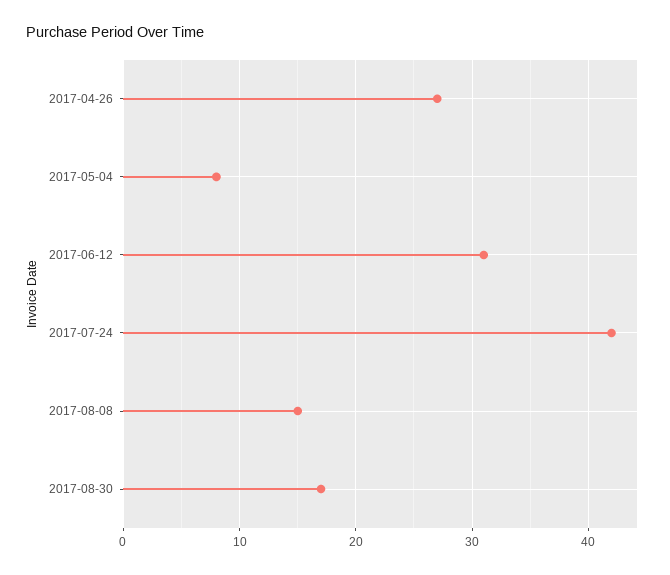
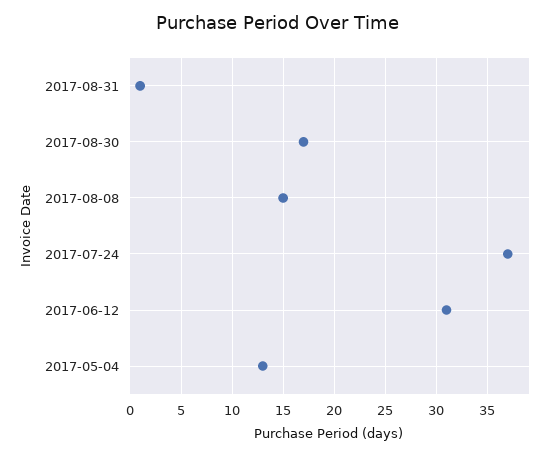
2017-04-26: 27 -> none
2017-05-04: 8 -> 13
2017-07-24: 42 -> 37
2017-08-31: none -> 1

